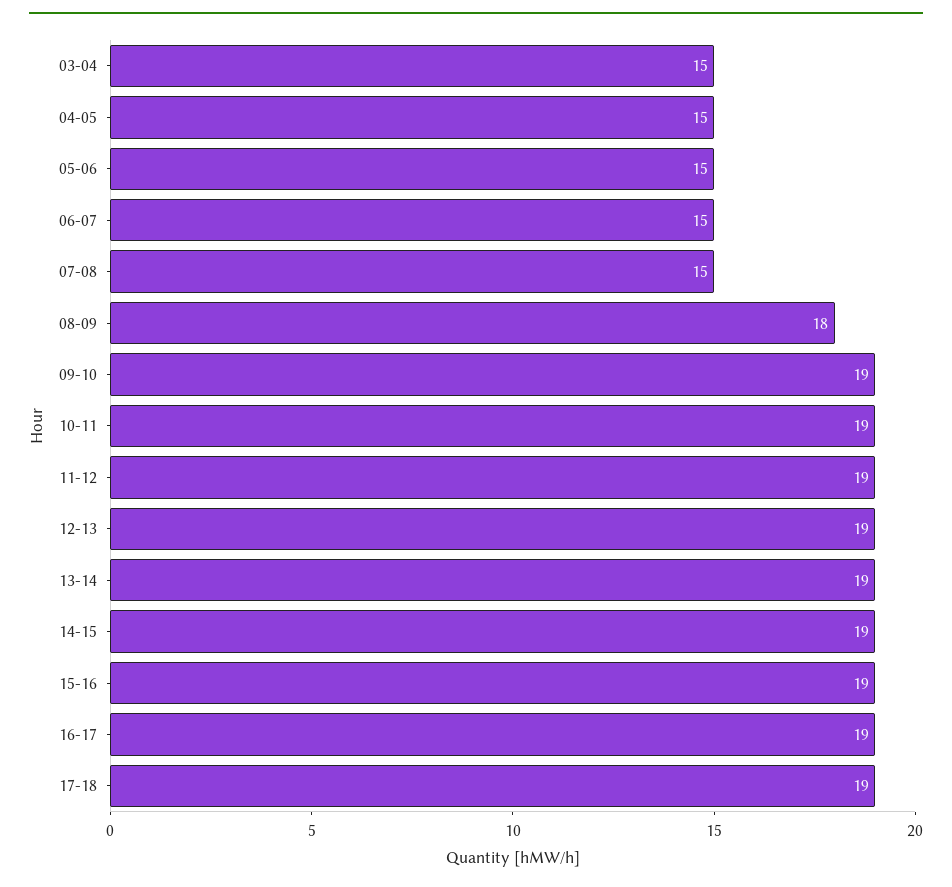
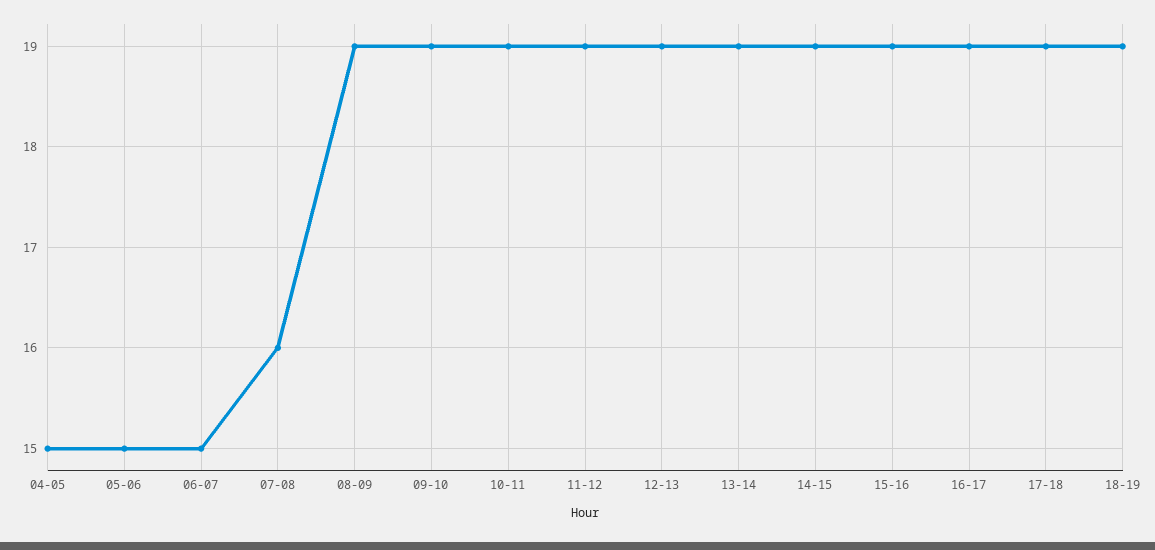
03-04: 15 -> none
07-08: 15 -> 16
08-09: 18 -> 19
18-19: none -> 19

